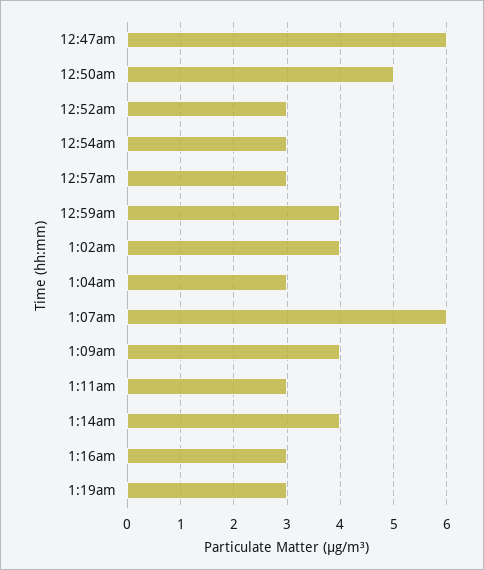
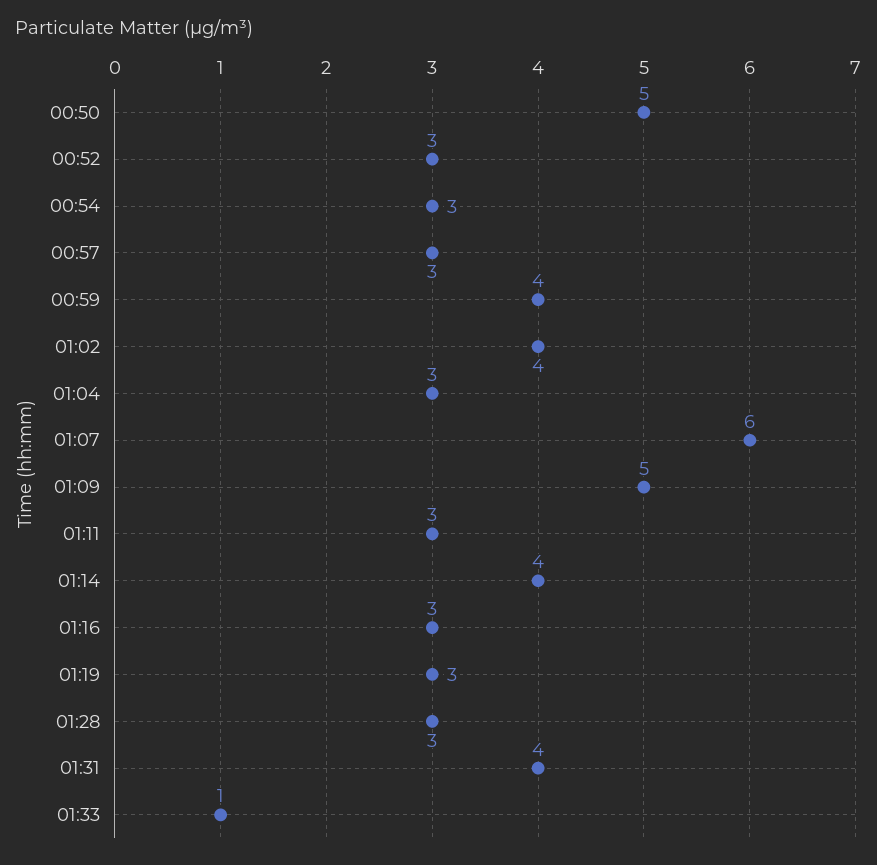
12:47am: 6 -> none
1:09am: 4 -> 5
01:28: none -> 3
01:31: none -> 4
01:33: none -> 1

